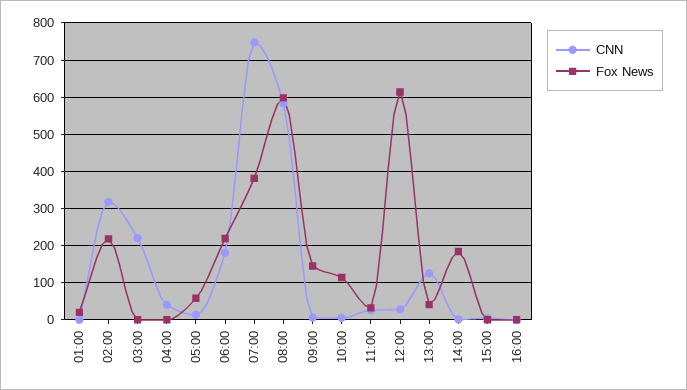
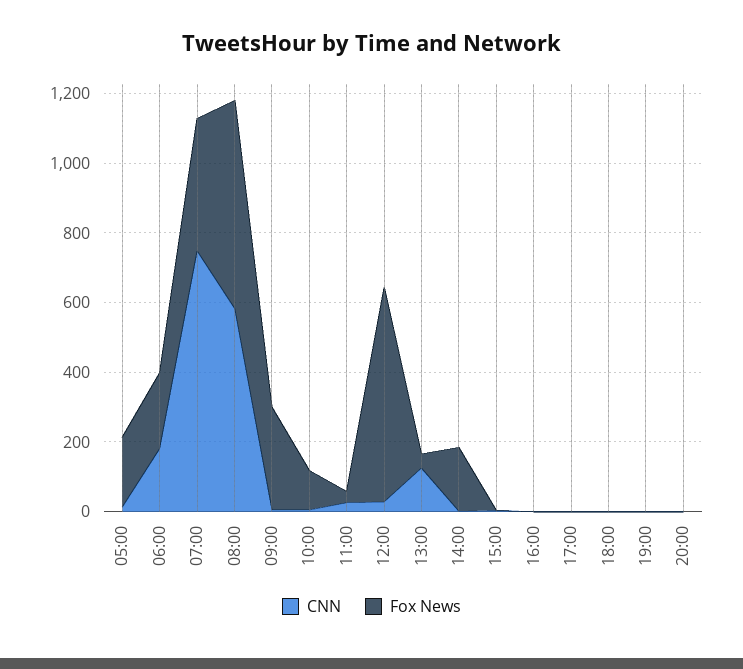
CNN, 01:00: 0 -> none
Fox News, 01:00: 20 -> none
CNN, 02:00: 320 -> none
Fox News, 02:00: 220 -> none
CNN, 03:00: 220 -> none
Fox News, 03:00: 0 -> none
CNN, 04:00: 40 -> none
Fox News, 04:00: 0 -> none
Fox News, 05:00: 60 -> 200
Fox News, 09:00: 140 -> 300
CNN, 17:00: none -> 0
Fox News, 17:00: none -> 0
CNN, 18:00: none -> 0
Fox News, 18:00: none -> 0
CNN, 19:00: none -> 0
Fox News, 19:00: none -> 0
CNN, 20:00: none -> 0
Fox News, 20:00: none -> 0

